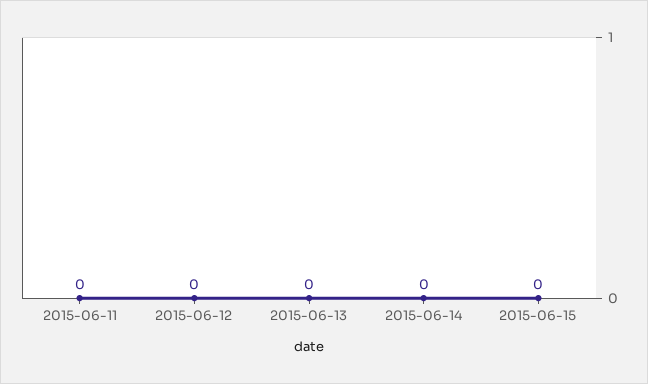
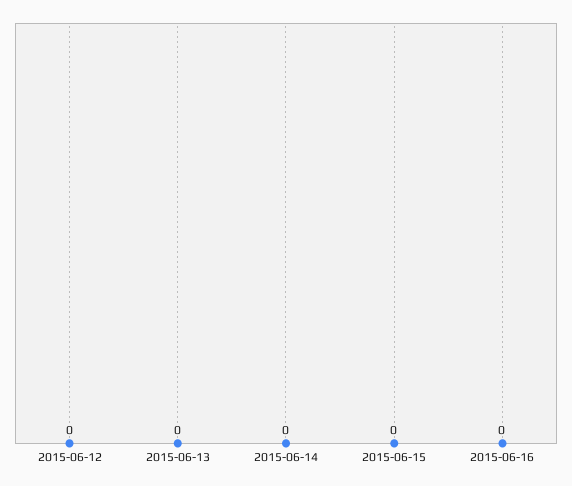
2015-06-11: 0 -> none
2015-06-16: none -> 0

